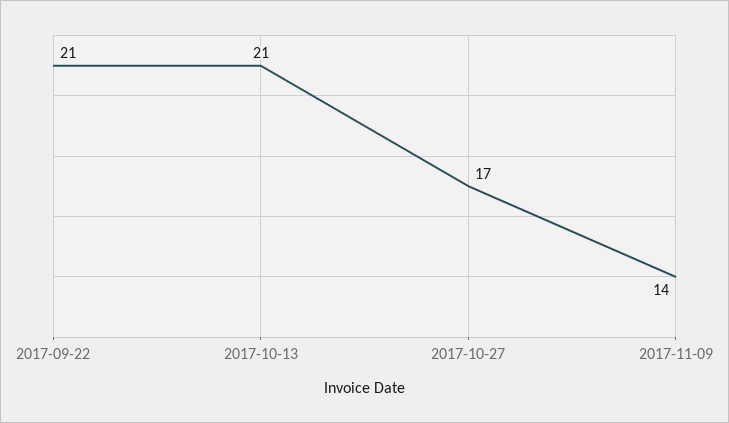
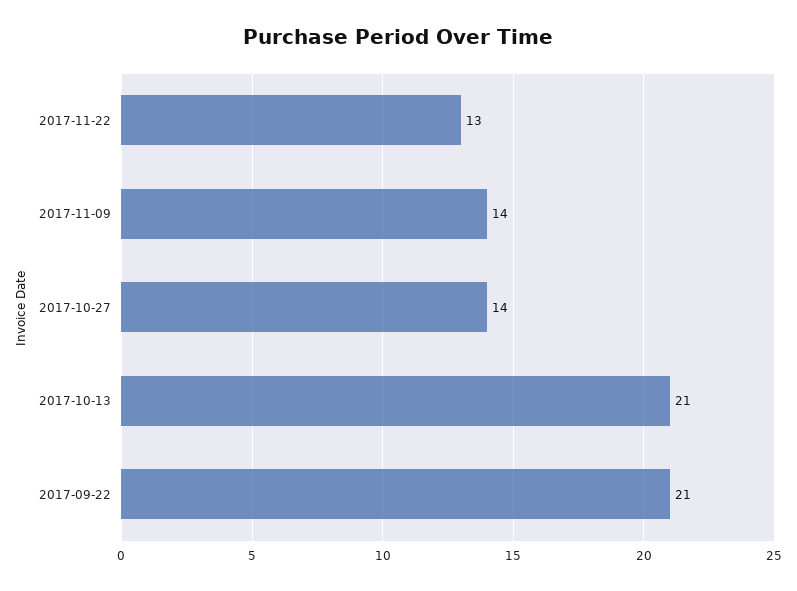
2017-10-27: 17 -> 14
2017-11-22: none -> 13

